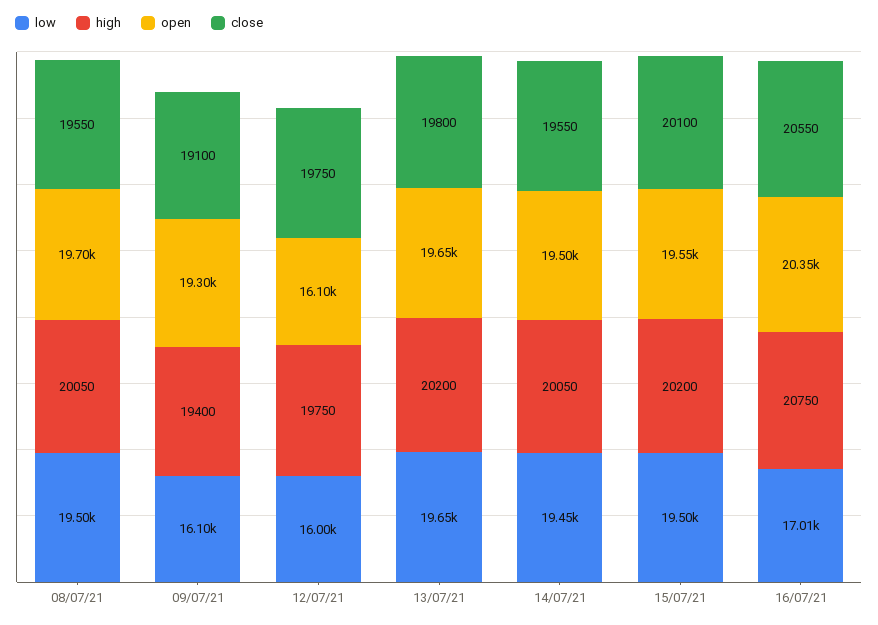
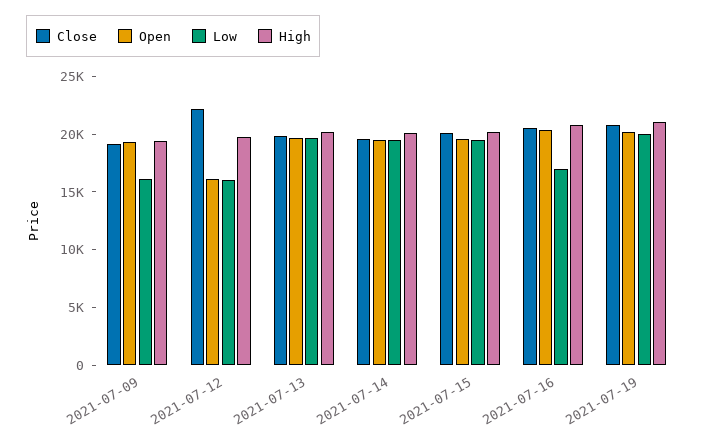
low, 08/07/21: 19500 -> none
high, 08/07/21: 20050 -> none
open, 08/07/21: 19700 -> none
close, 08/07/21: 19550 -> none
close, 12/07/21: 19750 -> 22000
close, 2021-07-19: none -> 21000
open, 2021-07-19: none -> 20000
low, 2021-07-19: none -> 20000
high, 2021-07-19: none -> 21000

